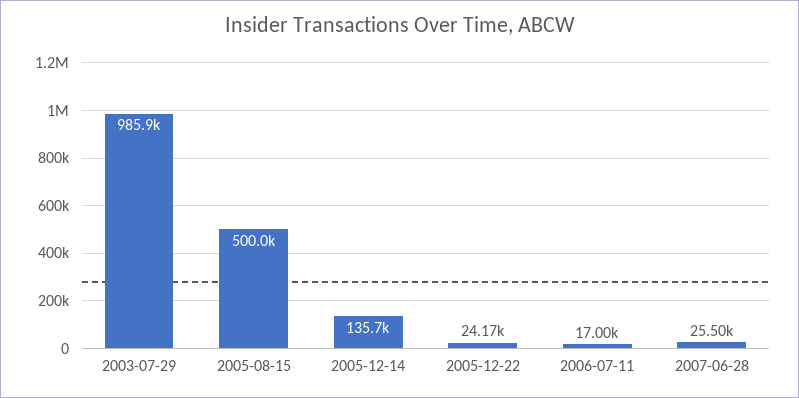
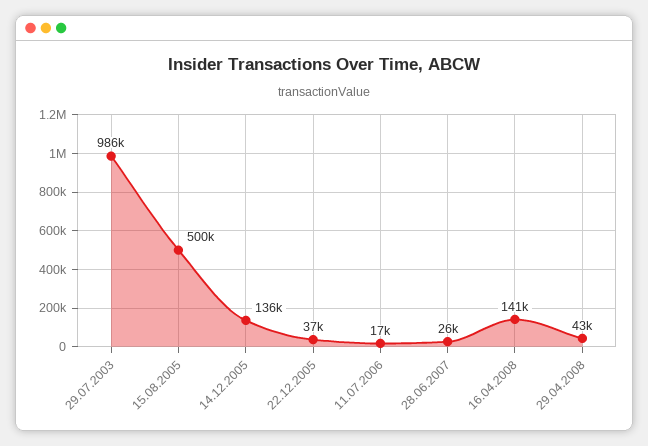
2005-12-22: 24170 -> 37000
16.04.2008: none -> 141000
29.04.2008: none -> 43000

